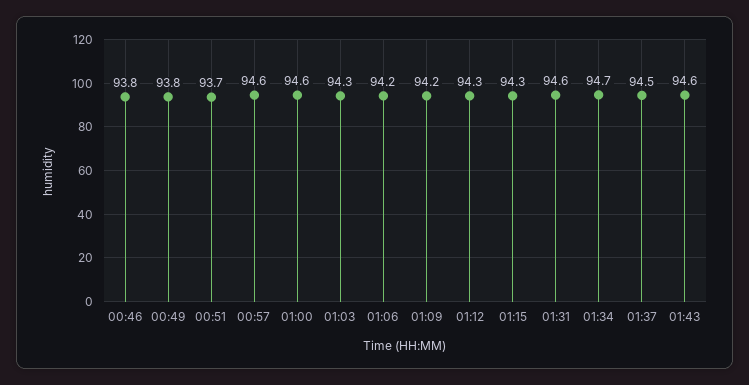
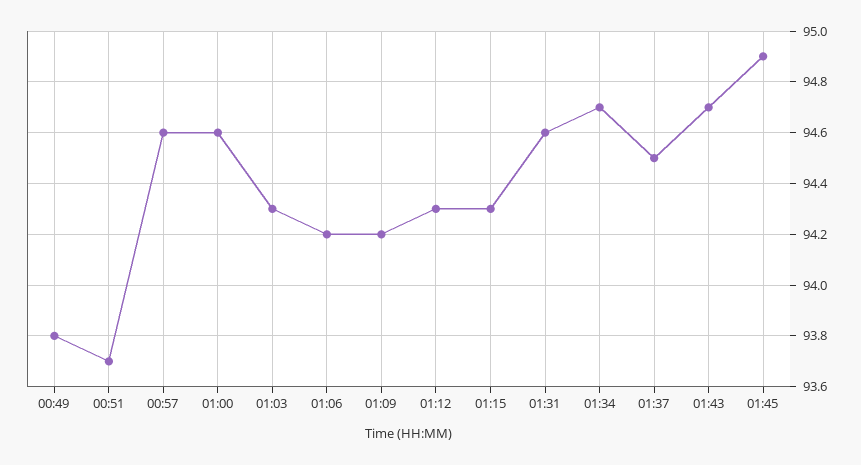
00:46: 93.8 -> none
01:43: 94.6 -> 94.7
01:45: none -> 94.9

